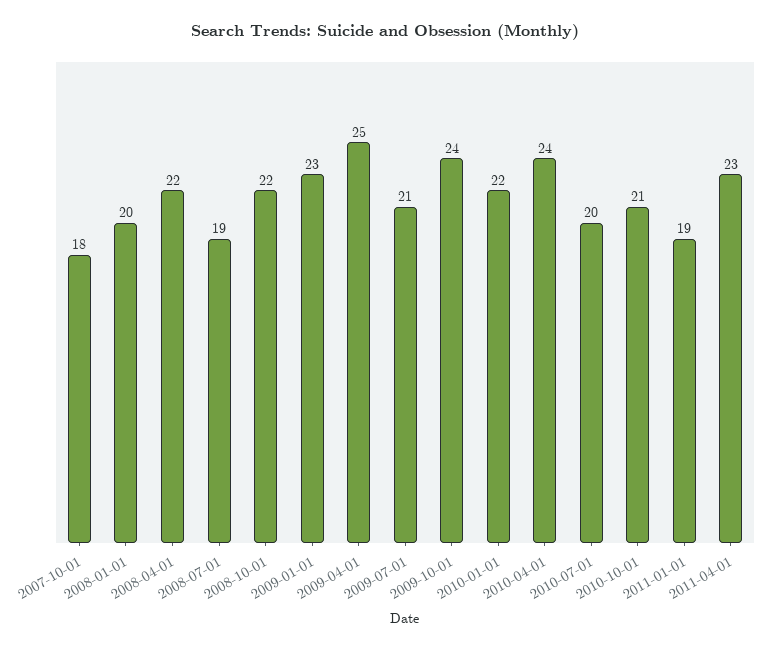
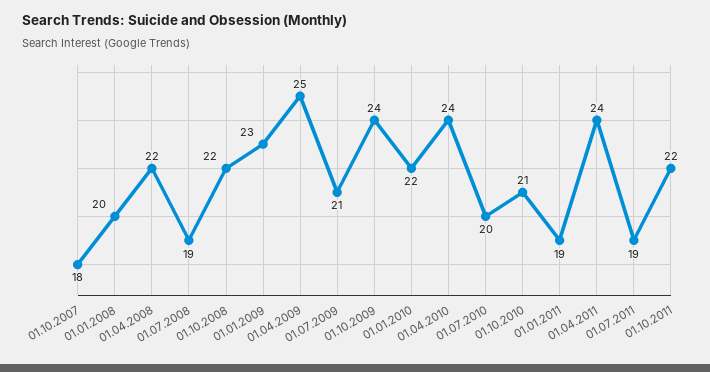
2011-04-01: 23 -> 24
01.07.2011: none -> 19
01.10.2011: none -> 22

